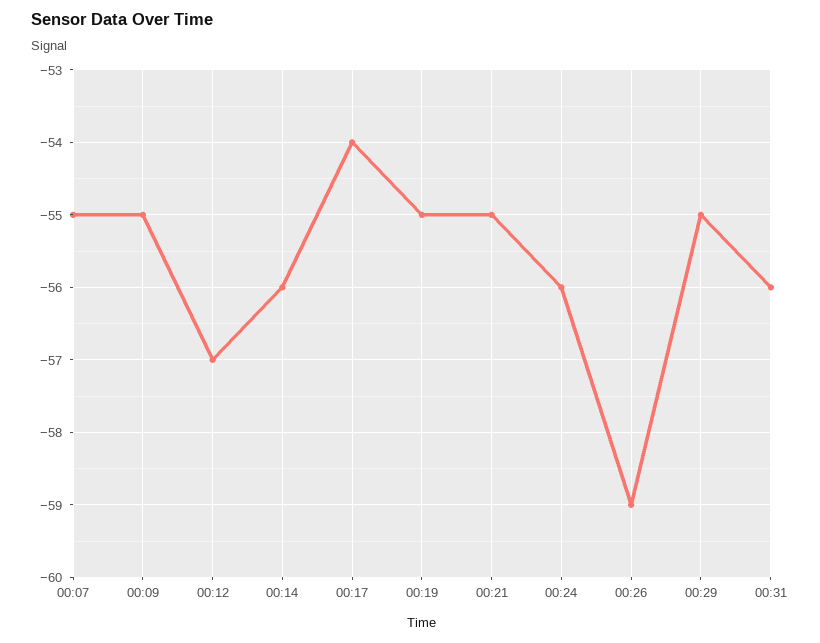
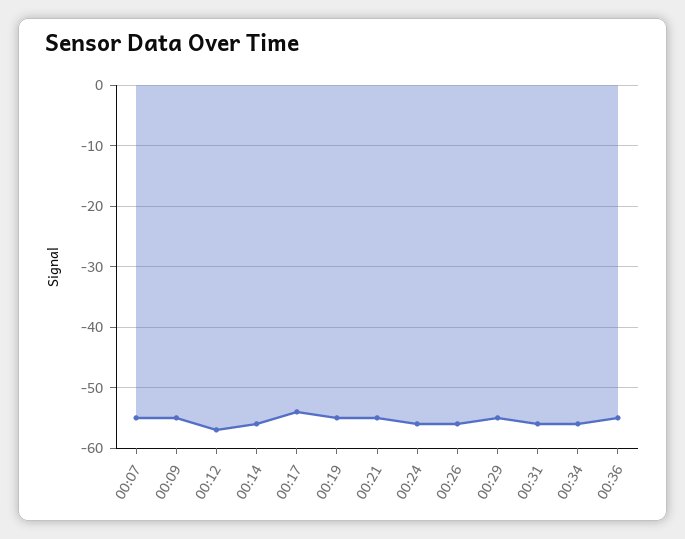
00:26: -59 -> -56
00:34: none -> -56
00:36: none -> -55

